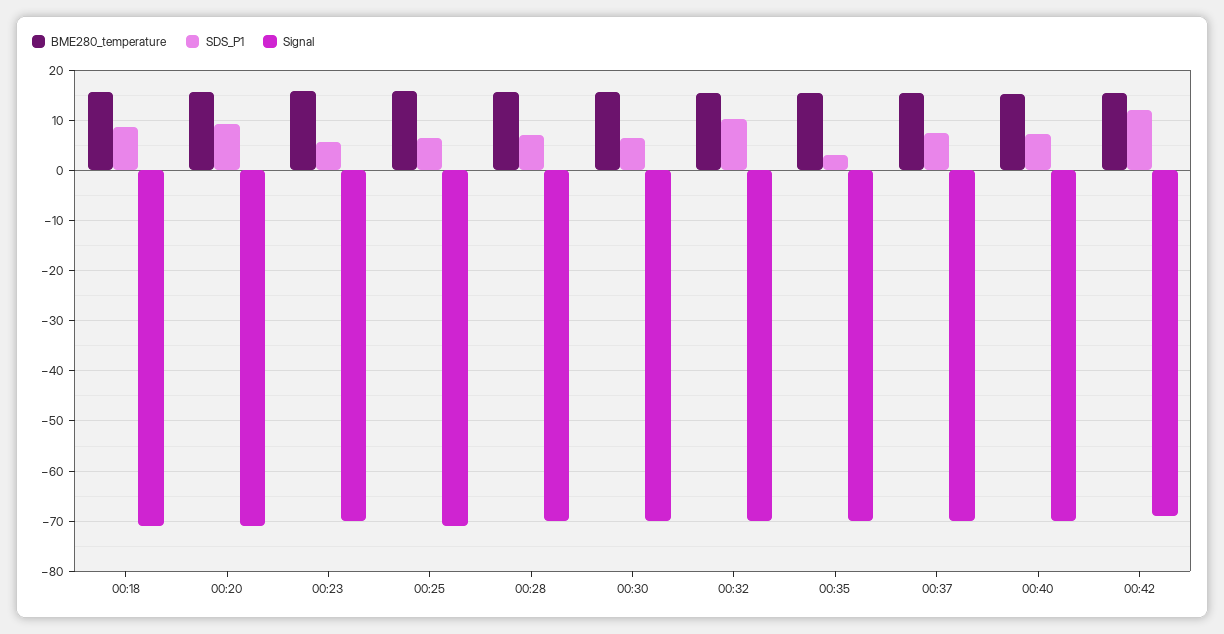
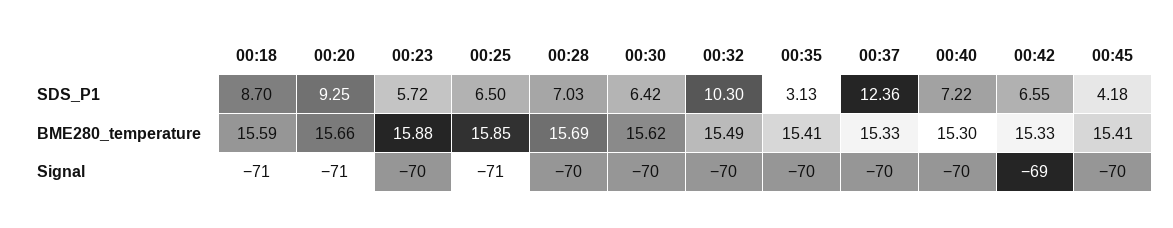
SDS_P1, 00:37: 8 -> 12.36
SDS_P1, 00:42: 12 -> 6.55
SDS_P1, 00:45: none -> 4.18
BME280_temperature, 00:45: none -> 15.41
Signal, 00:45: none -> -70

